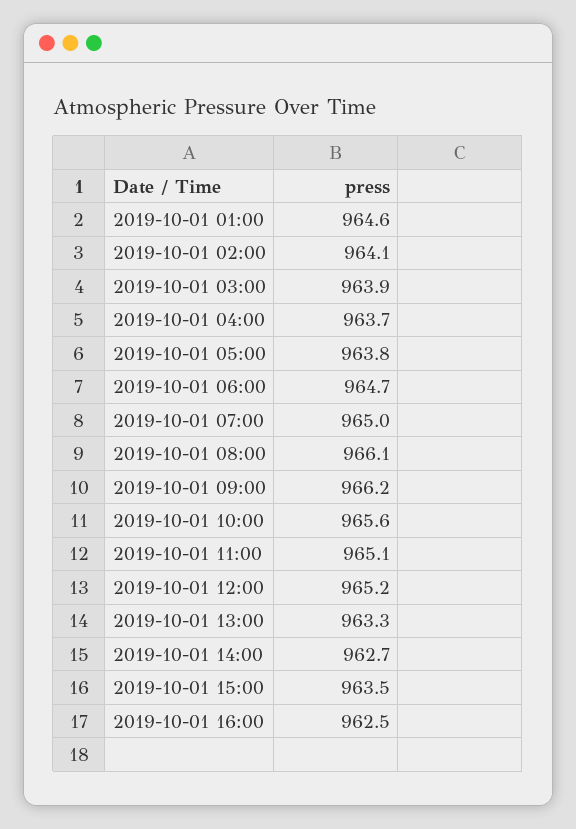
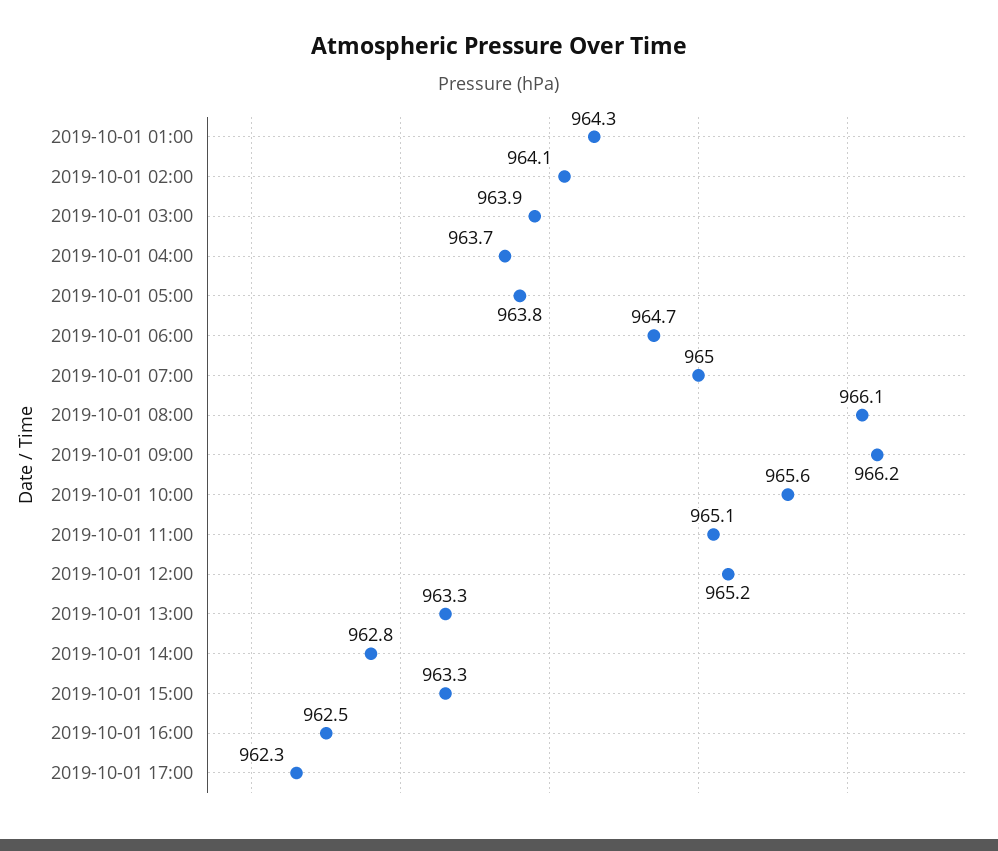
2019-10-01 01:00: 964.6 -> 964.3
2019-10-01 14:00: 962.7 -> 962.8
2019-10-01 15:00: 963.5 -> 963.3
2019-10-01 17:00: none -> 962.3

